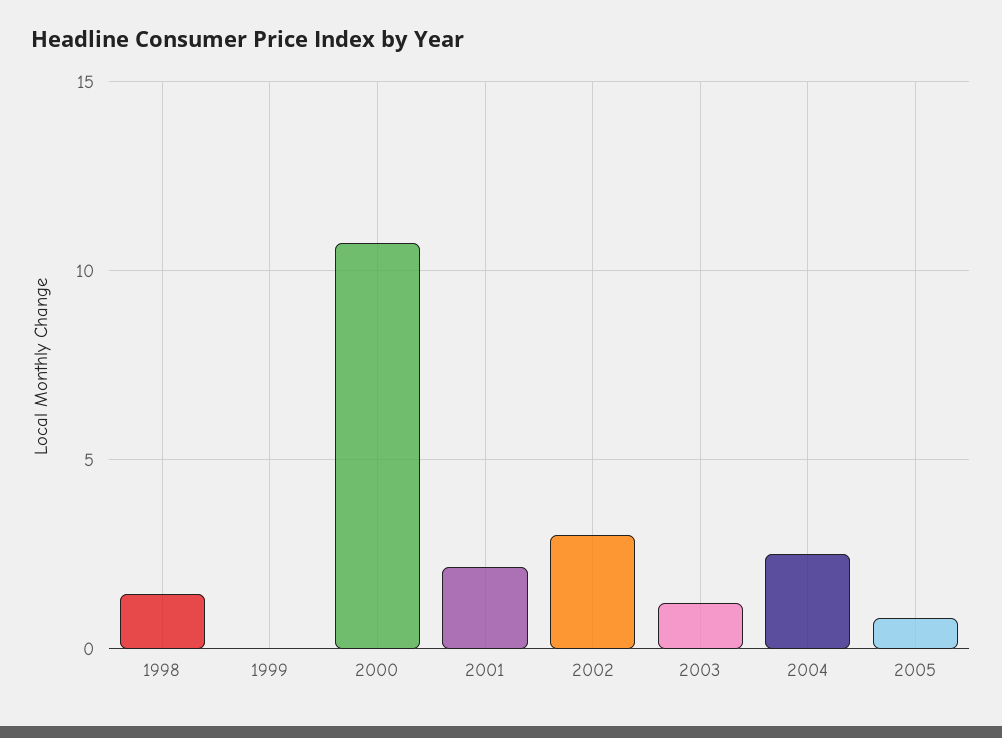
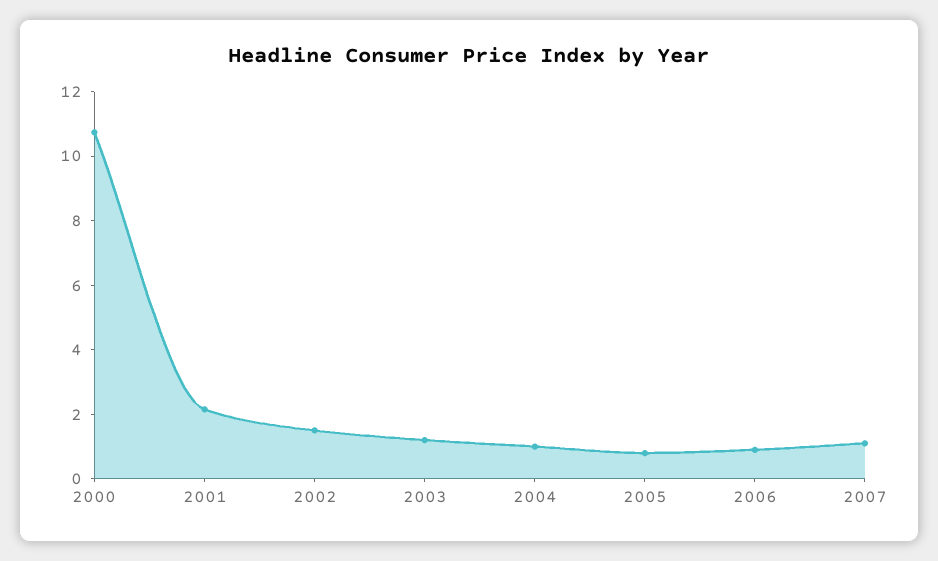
1998: 1.5 -> none
1999: 0 -> none
2002: 3 -> 1.5
2004: 2.5 -> 1
2006: none -> 1
2007: none -> 1

